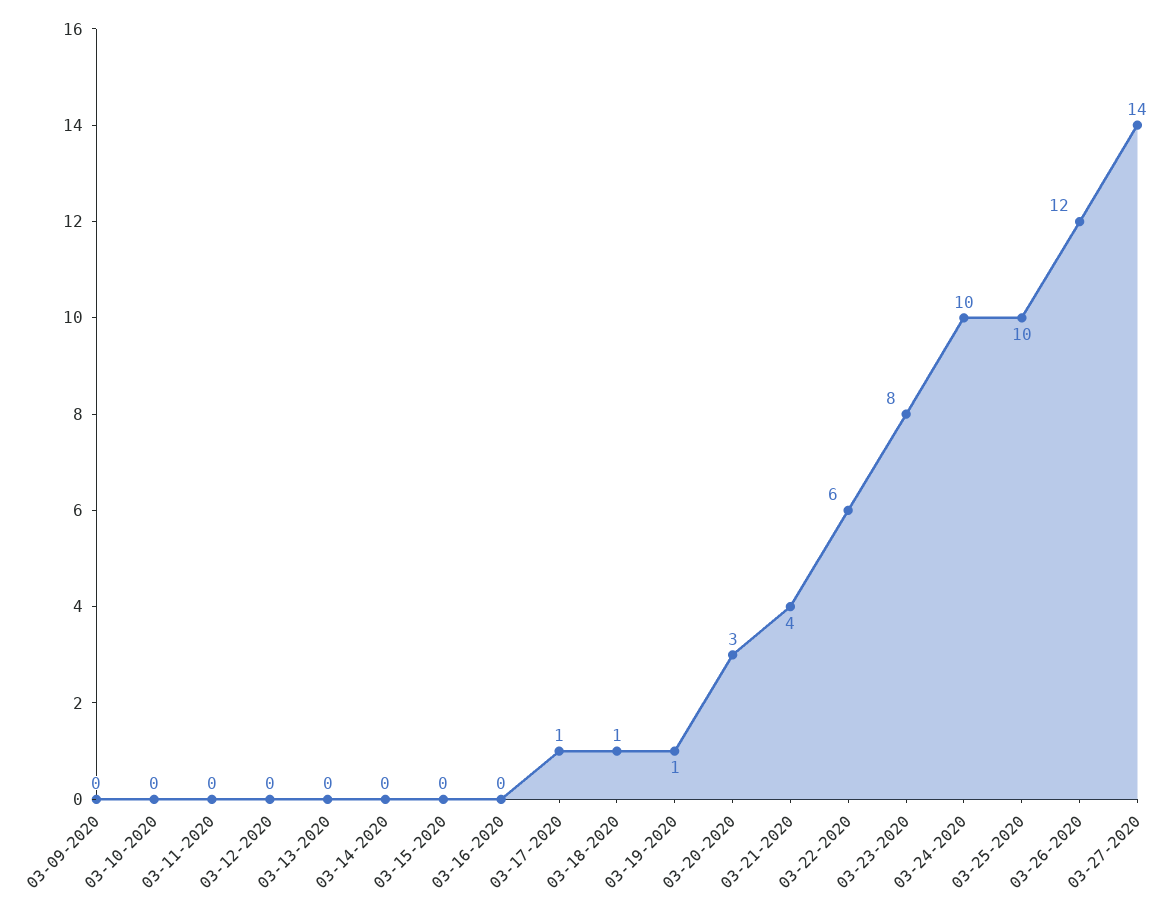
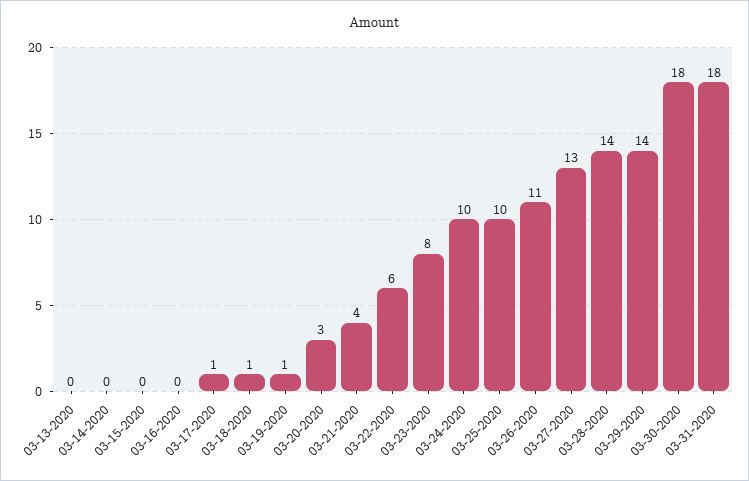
03-09-2020: 0 -> none
03-10-2020: 0 -> none
03-11-2020: 0 -> none
03-12-2020: 0 -> none
03-26-2020: 12 -> 11
03-27-2020: 14 -> 13
03-28-2020: none -> 14
03-29-2020: none -> 14
03-30-2020: none -> 18
03-31-2020: none -> 18

